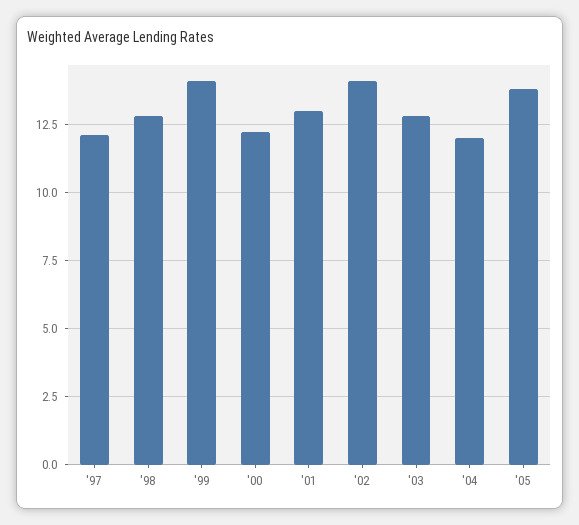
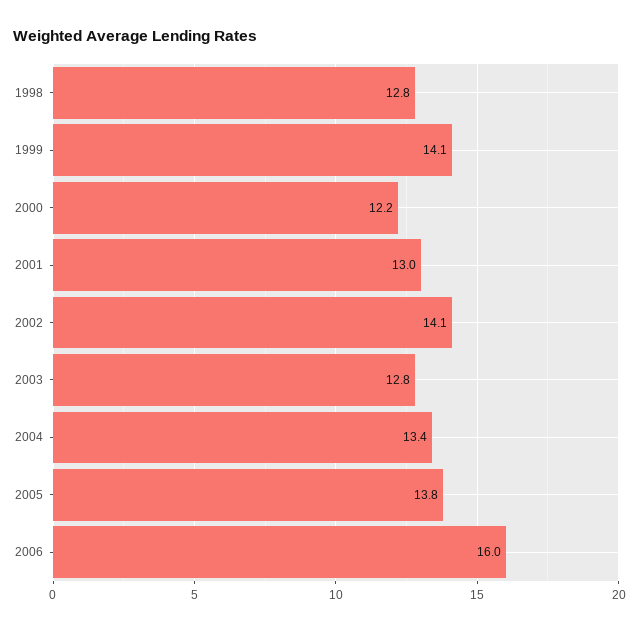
'97: 12 -> none
'04: 12 -> 13.4
2006: none -> 16

